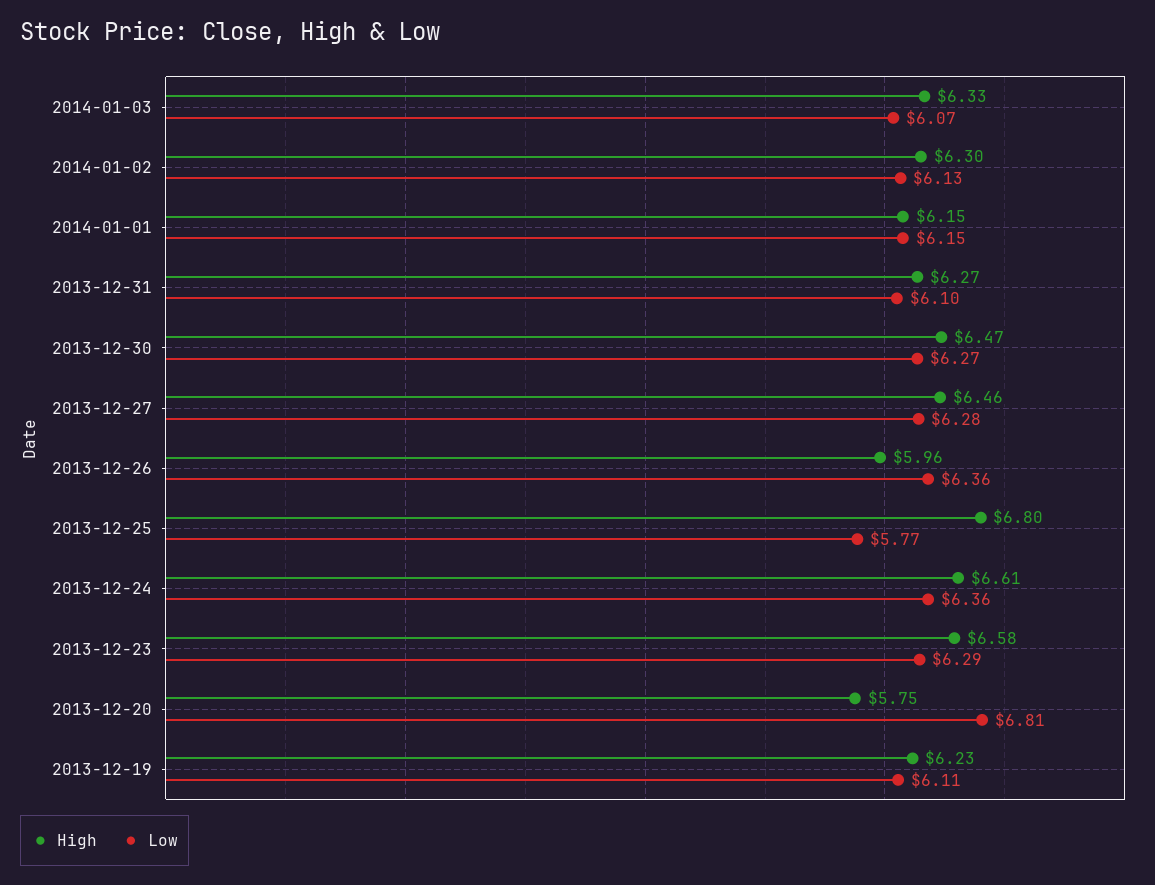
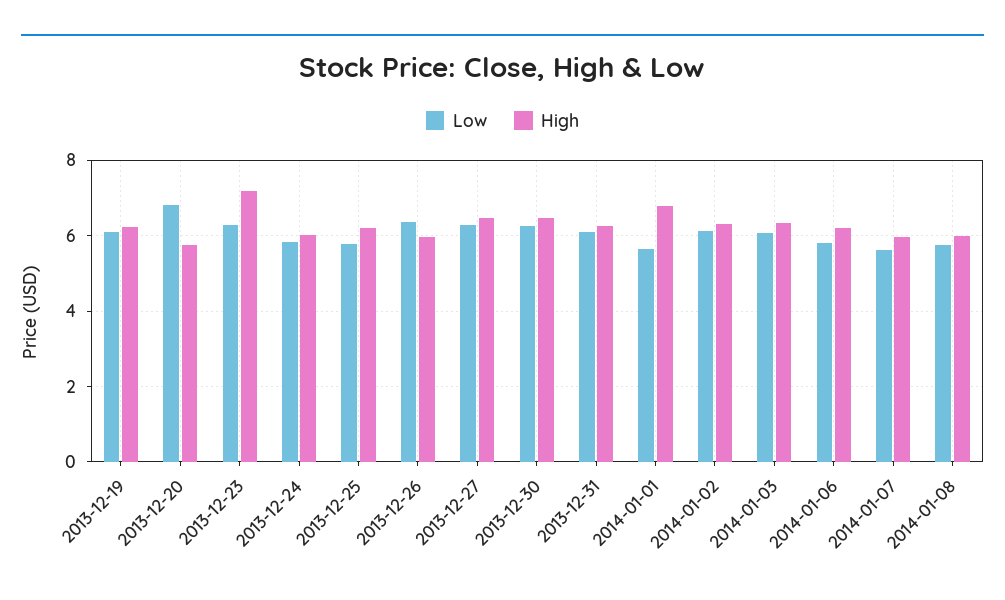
High, 2014-01-01: 6.15 -> 6.8
Low, 2014-01-01: 6.15 -> 5.6
High, 2013-12-25: 6.8 -> 6.2
High, 2013-12-24: 6.61 -> 6
Low, 2013-12-24: 6.36 -> 5.8
High, 2013-12-23: 6.58 -> 7.2
Low, 2014-01-06: none -> 5.8
High, 2014-01-06: none -> 6.2
Low, 2014-01-07: none -> 5.6
High, 2014-01-07: none -> 6
Low, 2014-01-08: none -> 5.8
High, 2014-01-08: none -> 6

